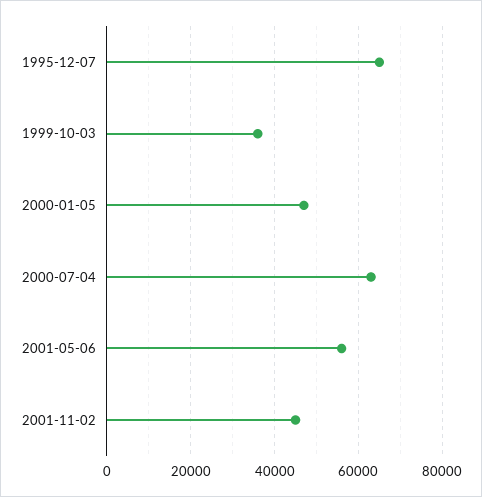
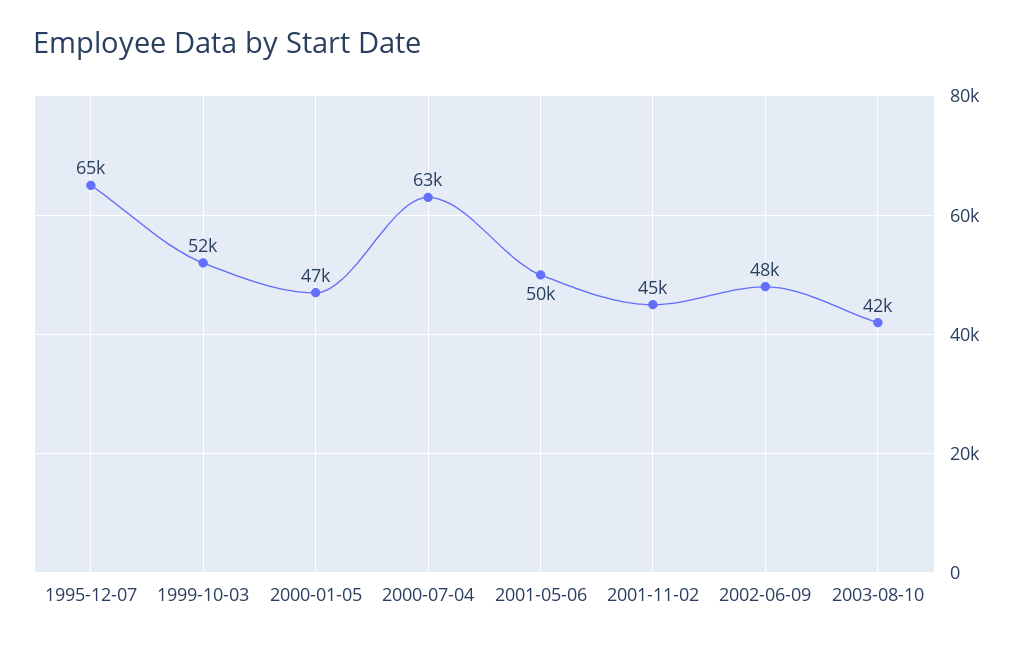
1999-10-03: 36000 -> 52000
2001-05-06: 56000 -> 50000
2002-06-09: none -> 48000
2003-08-10: none -> 42000

